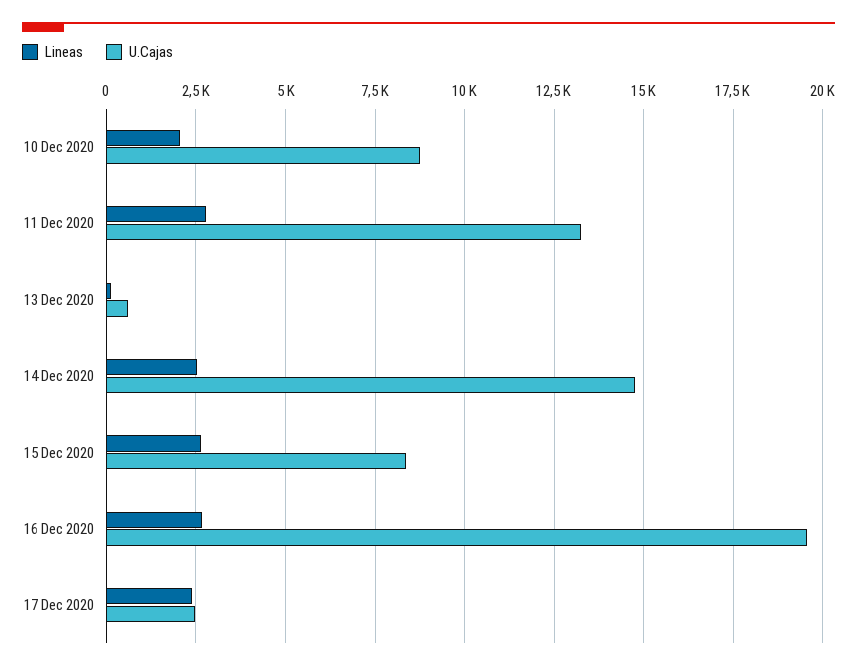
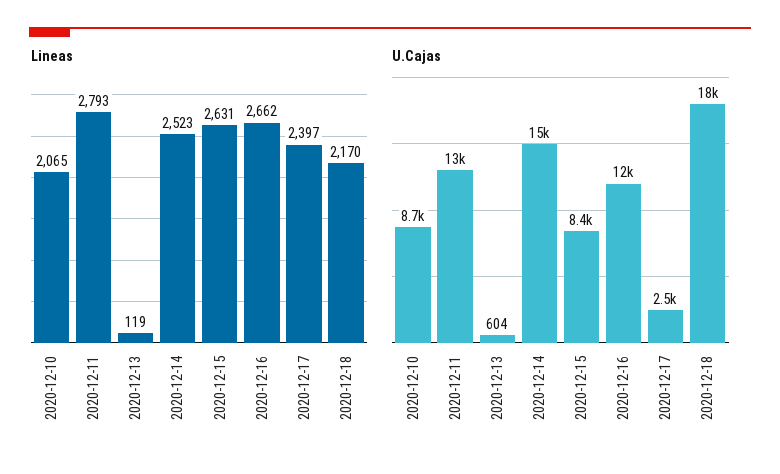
U.Cajas, 16 Dec 2020: 19500 -> 12000
Lineas, 2020-12-18: none -> 2170
U.Cajas, 2020-12-18: none -> 18000

